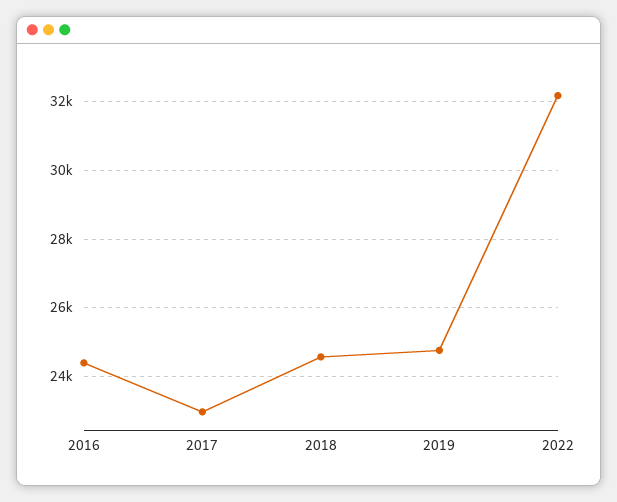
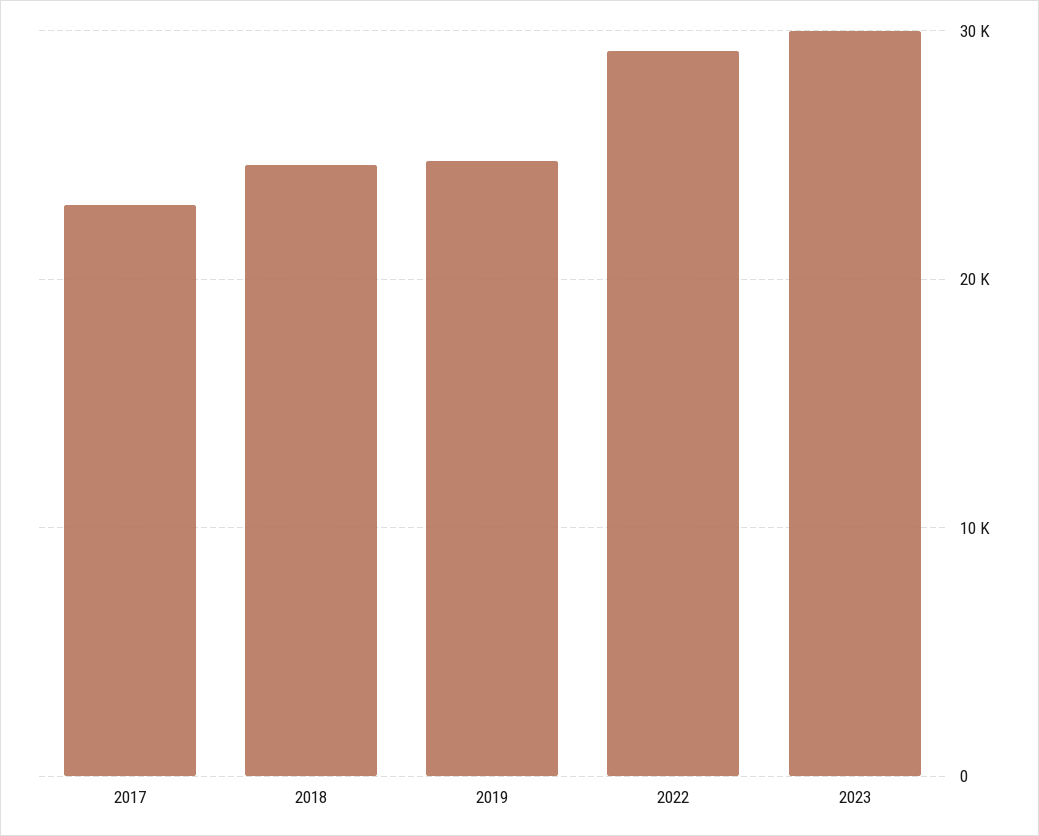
2016: 24400 -> none
2022: 32200 -> 29000
2023: none -> 30000

